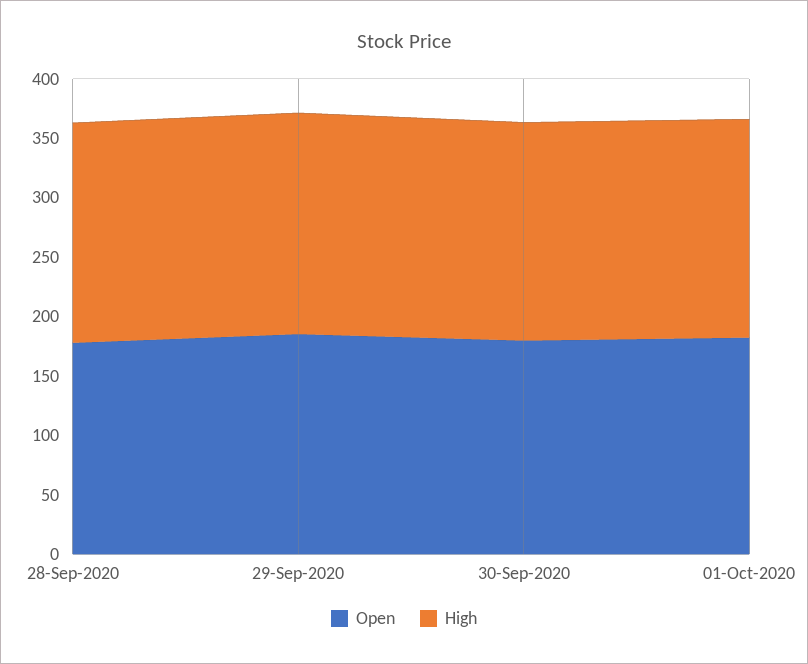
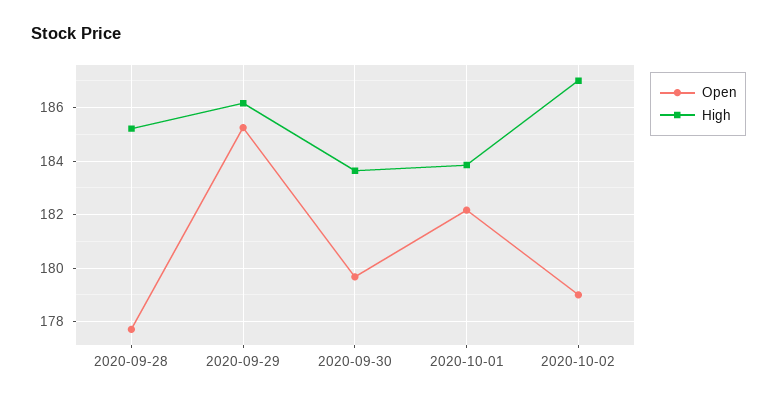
Open, 2020-10-02: none -> 179
High, 2020-10-02: none -> 187

